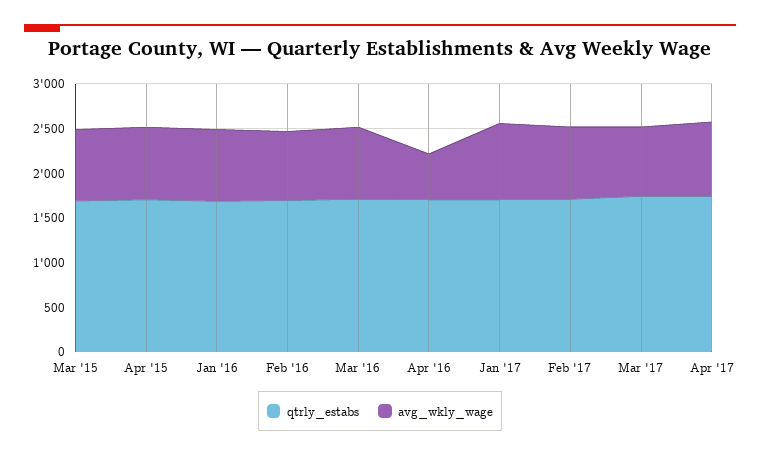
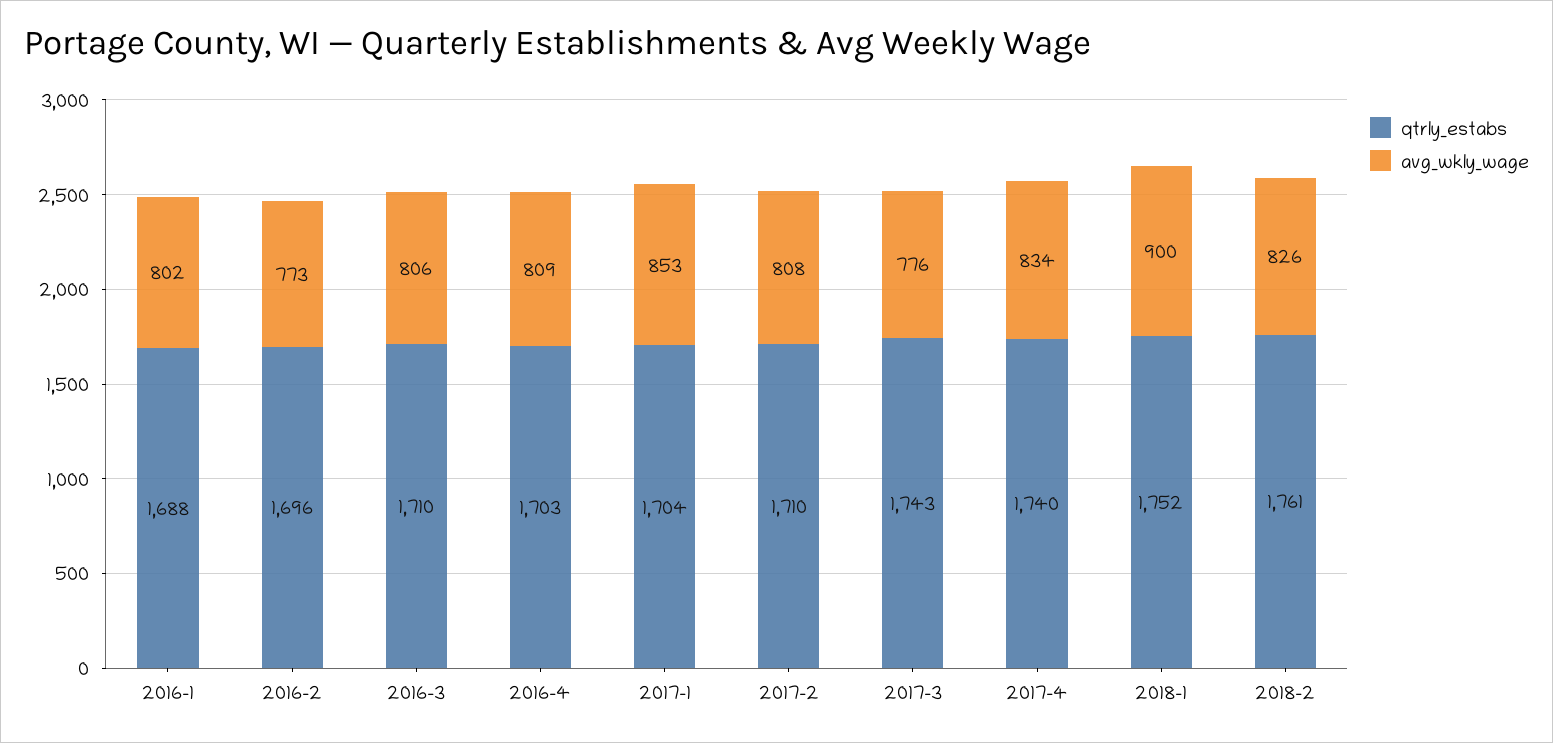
qtrly_estabs, Mar '15: 1700 -> none
avg_wkly_wage, Mar '15: 800 -> none
qtrly_estabs, Apr '15: 1700 -> none
avg_wkly_wage, Apr '15: 800 -> none
avg_wkly_wage, Apr '16: 500 -> 809
qtrly_estabs, 2018-1: none -> 1752
avg_wkly_wage, 2018-1: none -> 900
qtrly_estabs, 2018-2: none -> 1761
avg_wkly_wage, 2018-2: none -> 826

